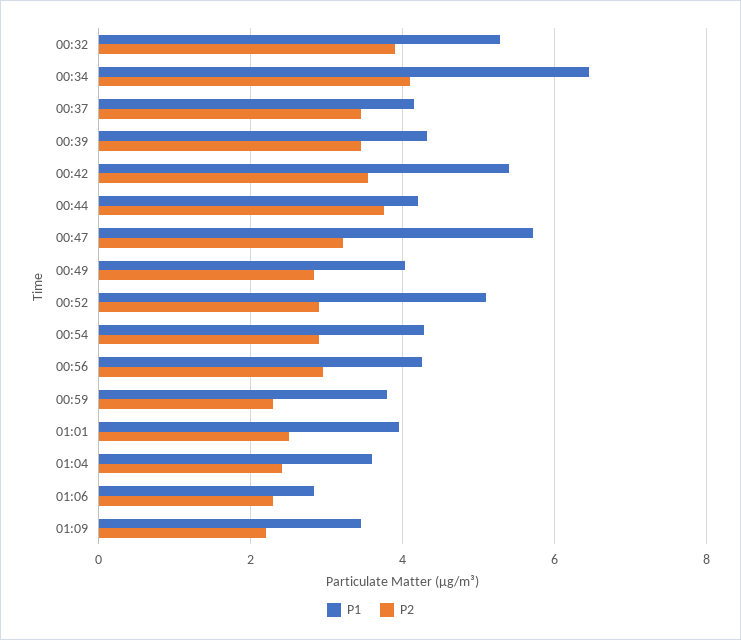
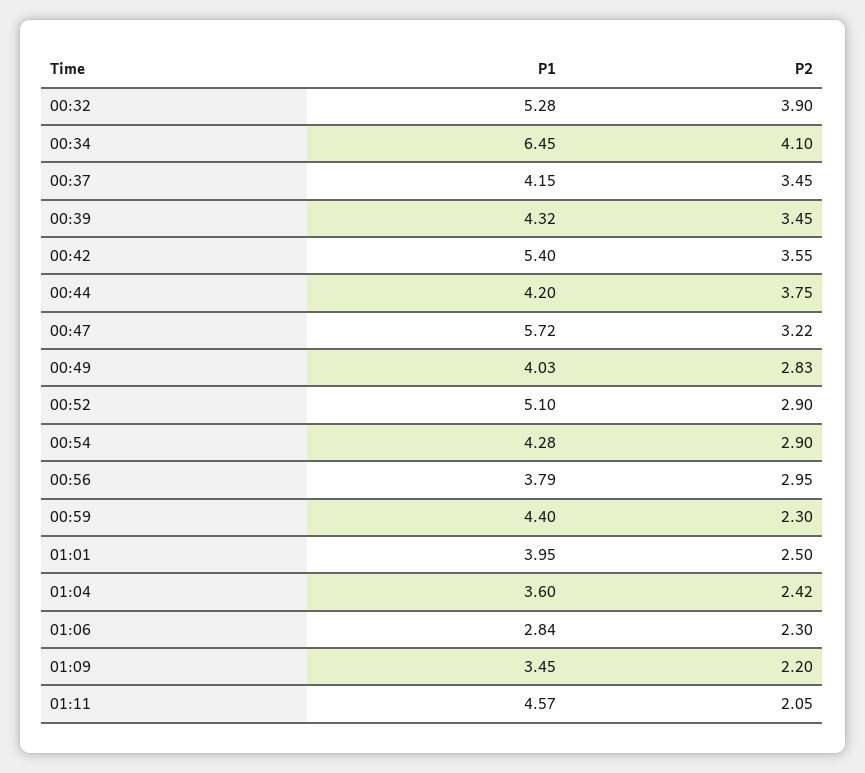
P1, 00:56: 4.2 -> 3.79
P1, 00:59: 3.8 -> 4.4
P1, 01:11: none -> 4.57
P2, 01:11: none -> 2.05

